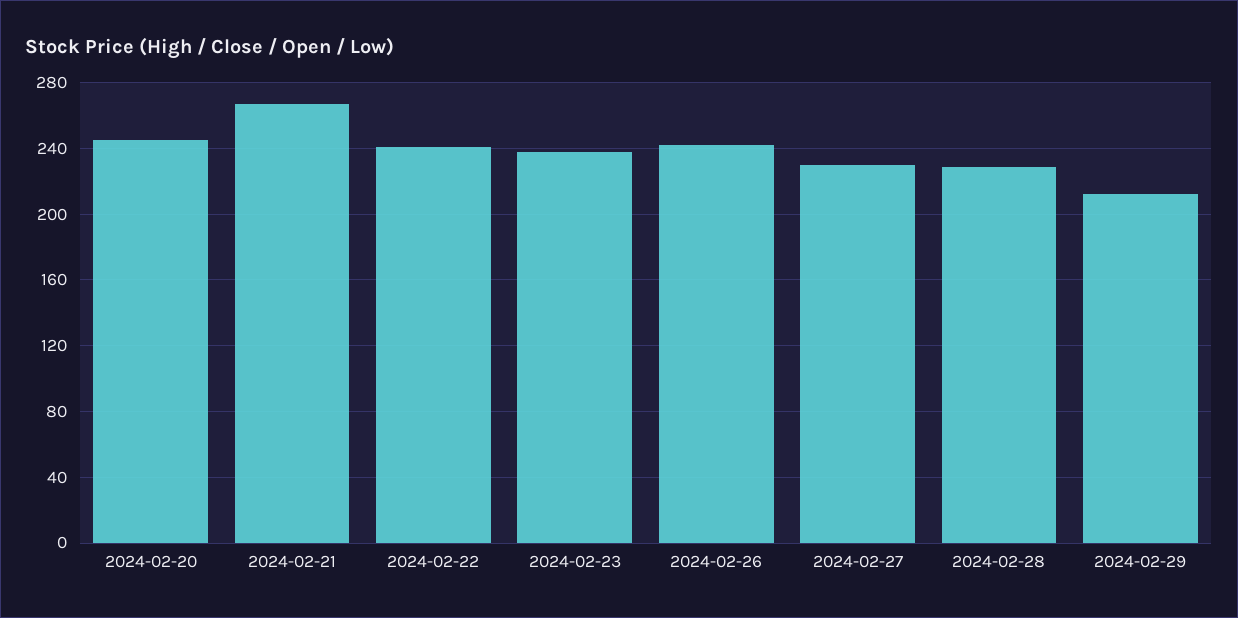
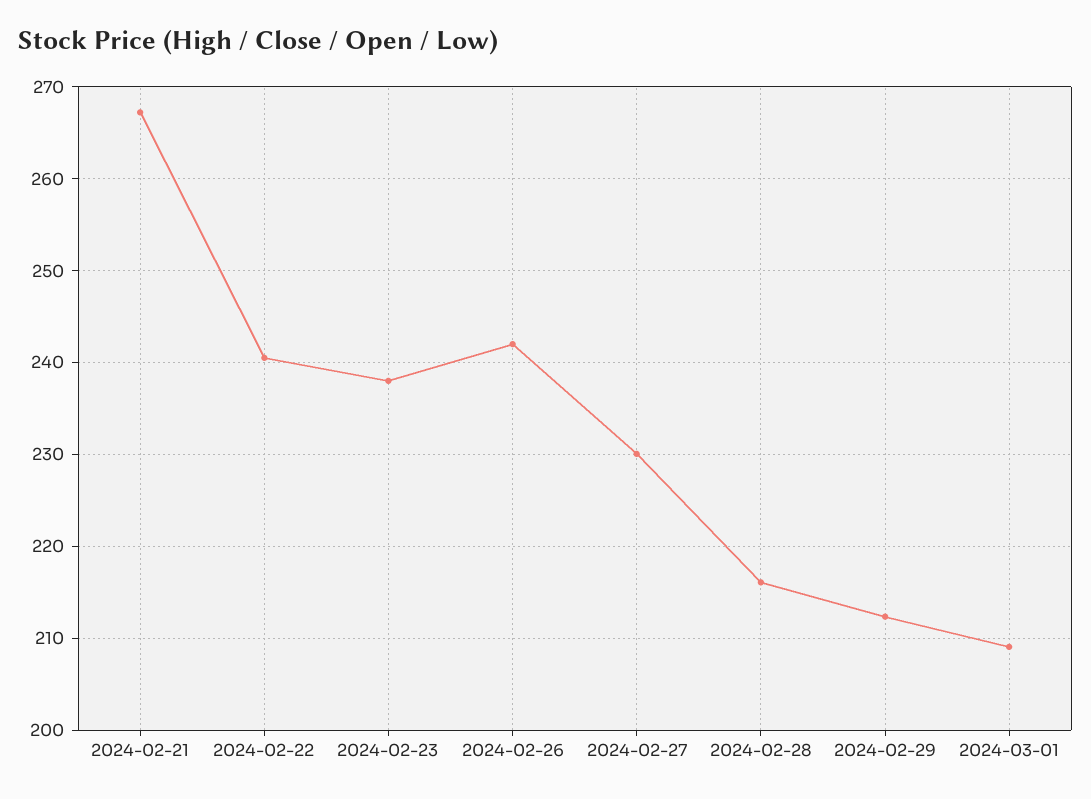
2024-02-20: 245 -> none
2024-02-28: 230 -> 216
2024-03-01: none -> 209

